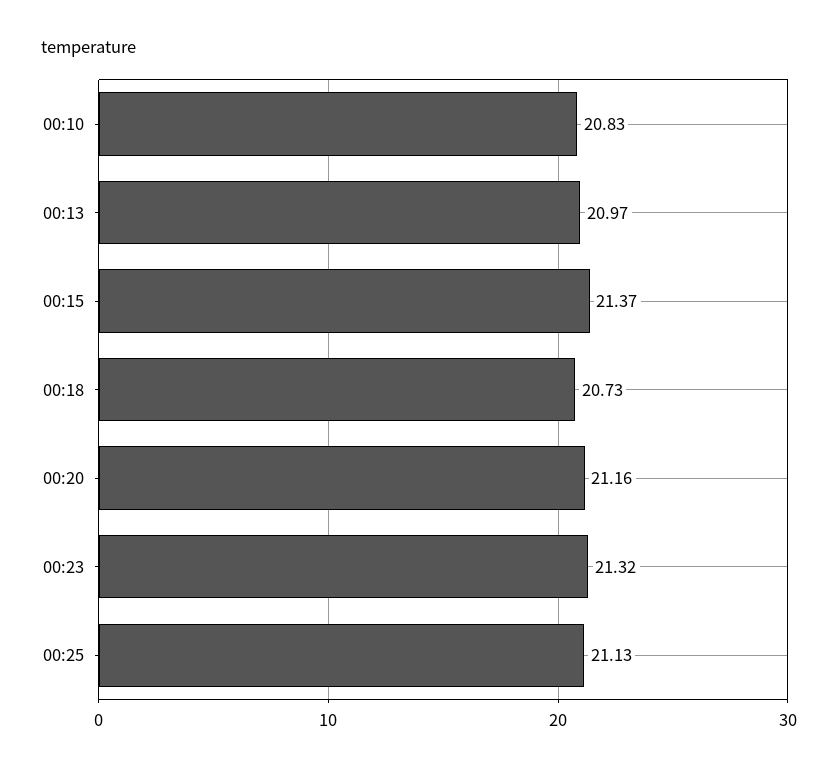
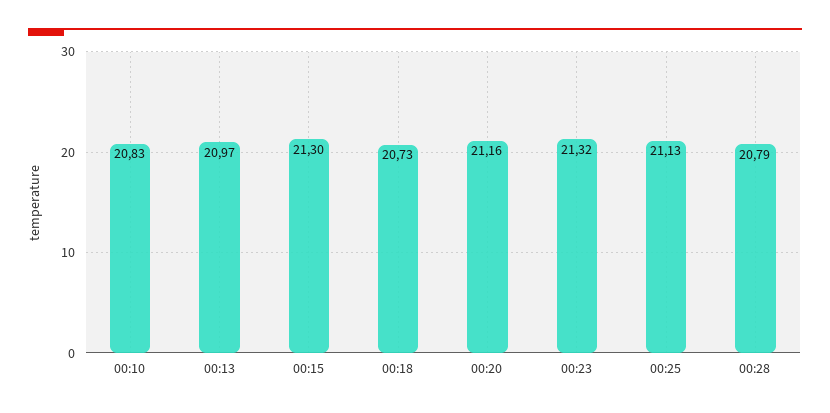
00:15: 21.37 -> 21.3
00:28: none -> 20.79

